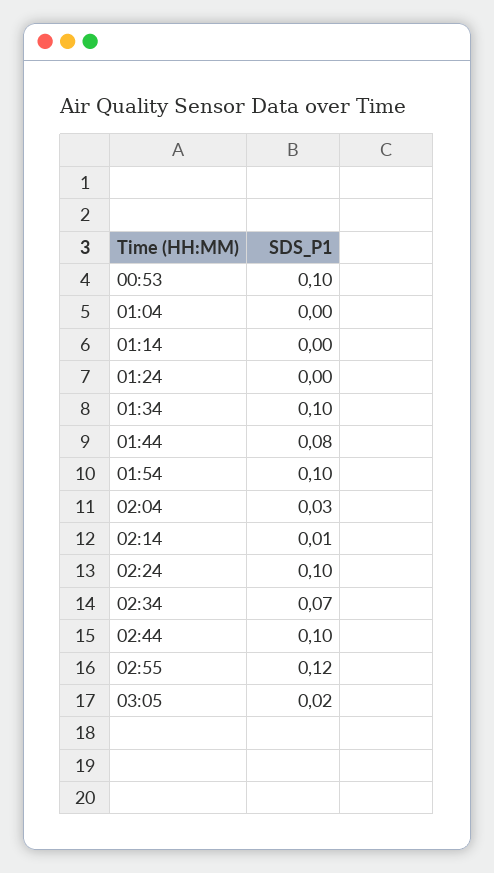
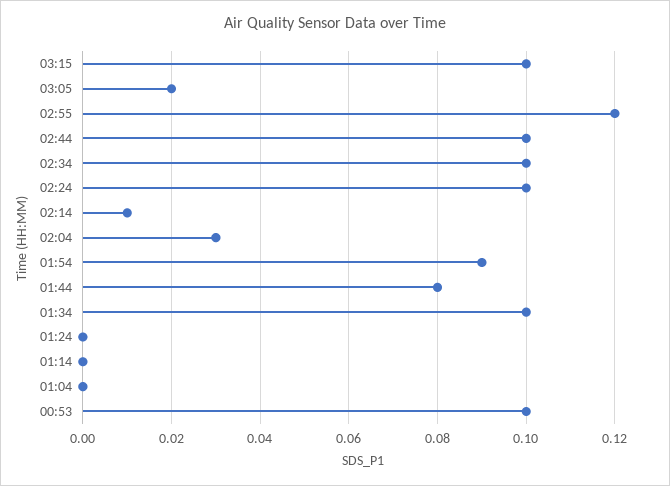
01:54: 0.1 -> 0.09
02:34: 0.07 -> 0.1
03:15: none -> 0.1

